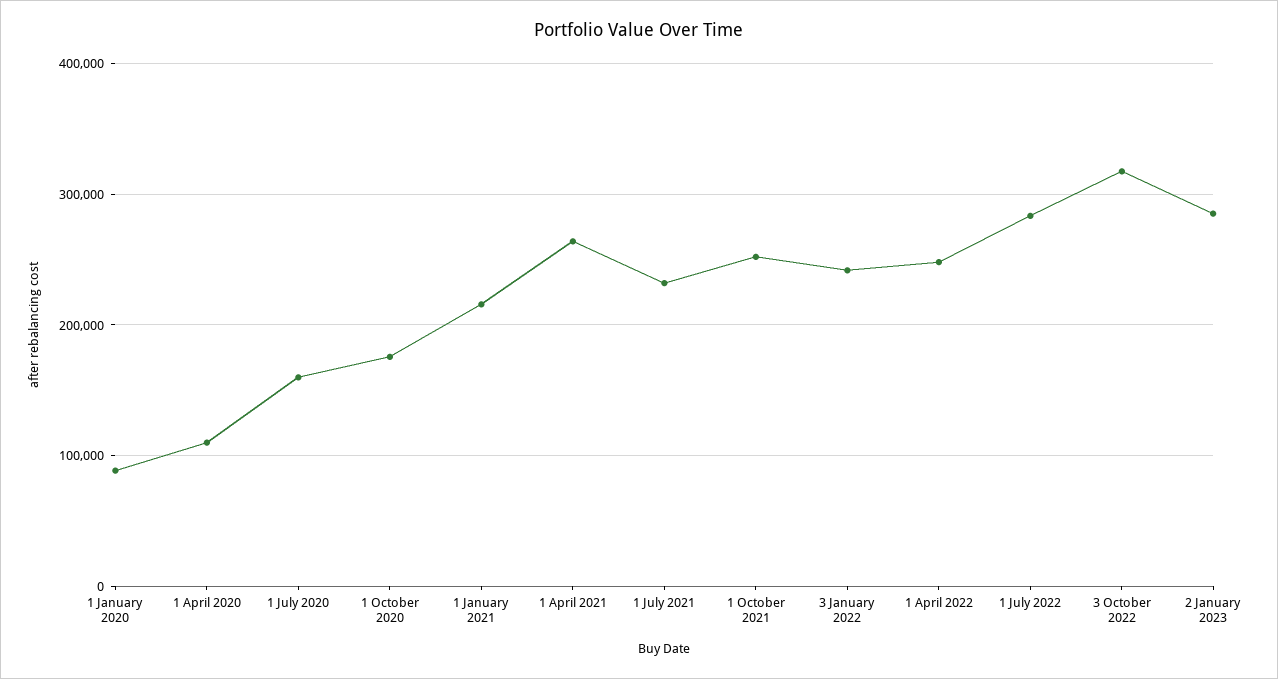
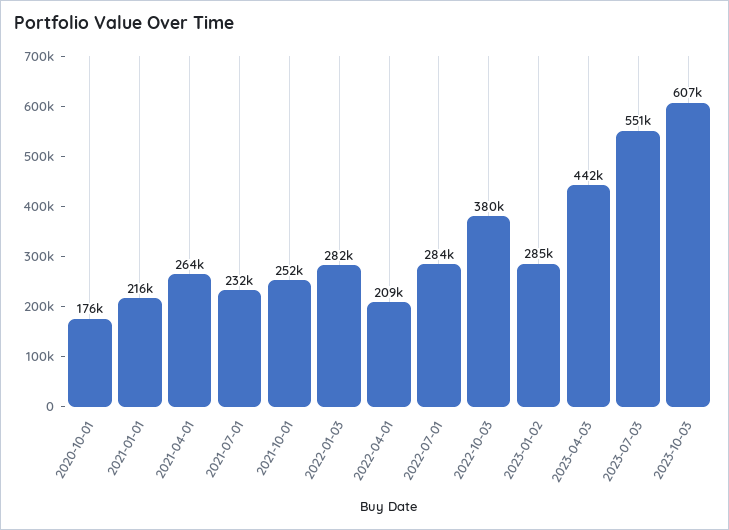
1 January 2020: 90000 -> none
1 April 2020: 110000 -> none
1 July 2020: 160000 -> none
3 January 2022: 240000 -> 282000
1 April 2022: 250000 -> 209000
3 October 2022: 320000 -> 380000
2023-04-03: none -> 442000
2023-07-03: none -> 551000
2023-10-03: none -> 607000

